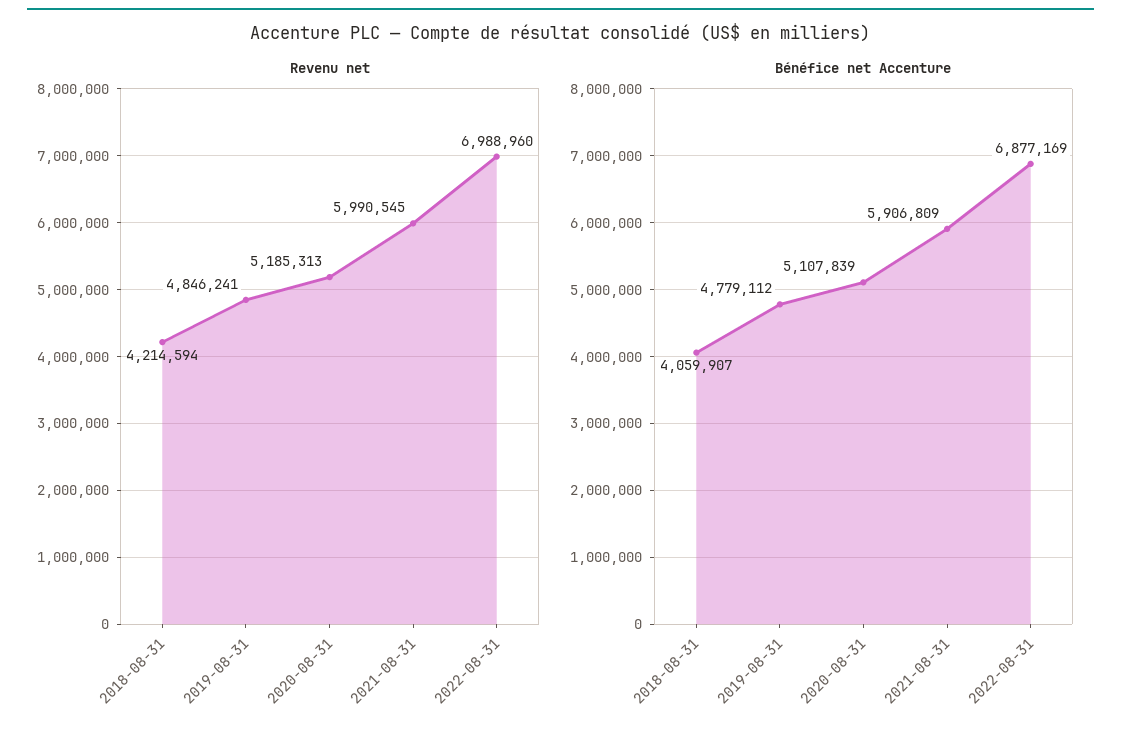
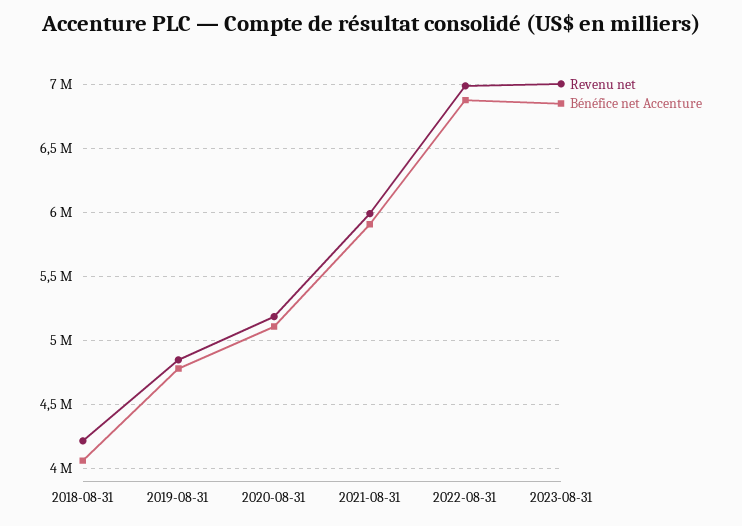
Revenu net, 2023-08-31: none -> 7000000
Bénéfice net Accenture, 2023-08-31: none -> 6850000

